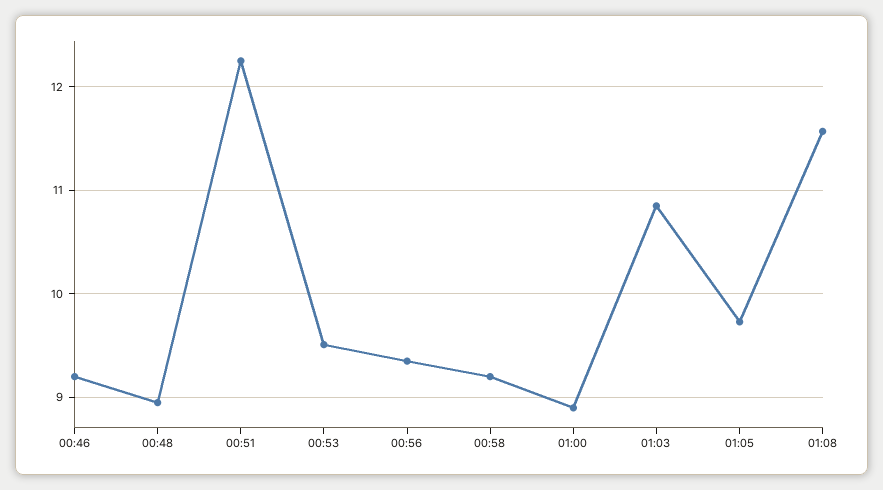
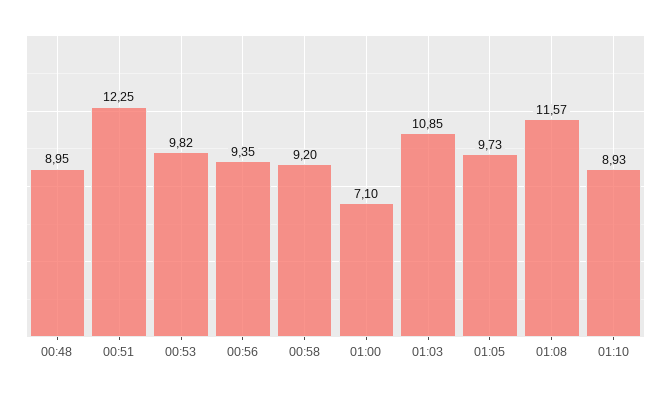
00:46: 9.2 -> none
00:53: 9.5 -> 9.82
01:00: 8.9 -> 7.1
01:10: none -> 8.93

